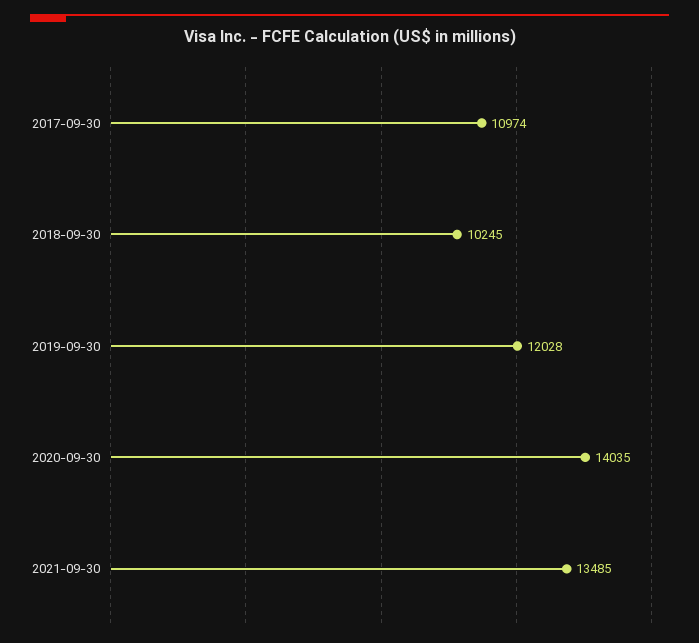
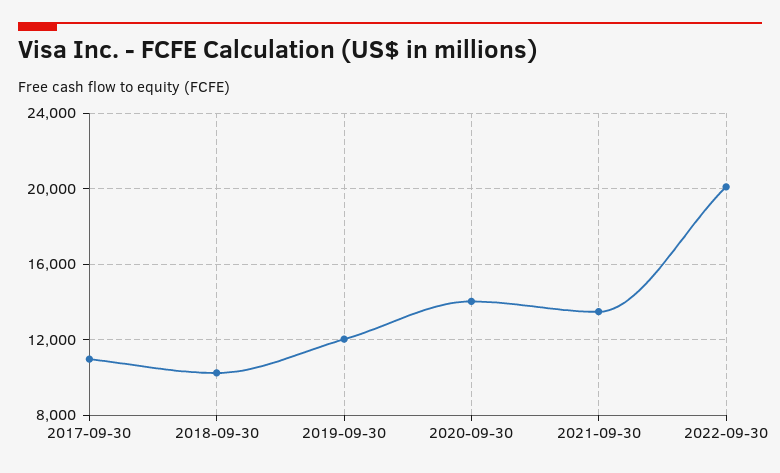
2022-09-30: none -> 20000

